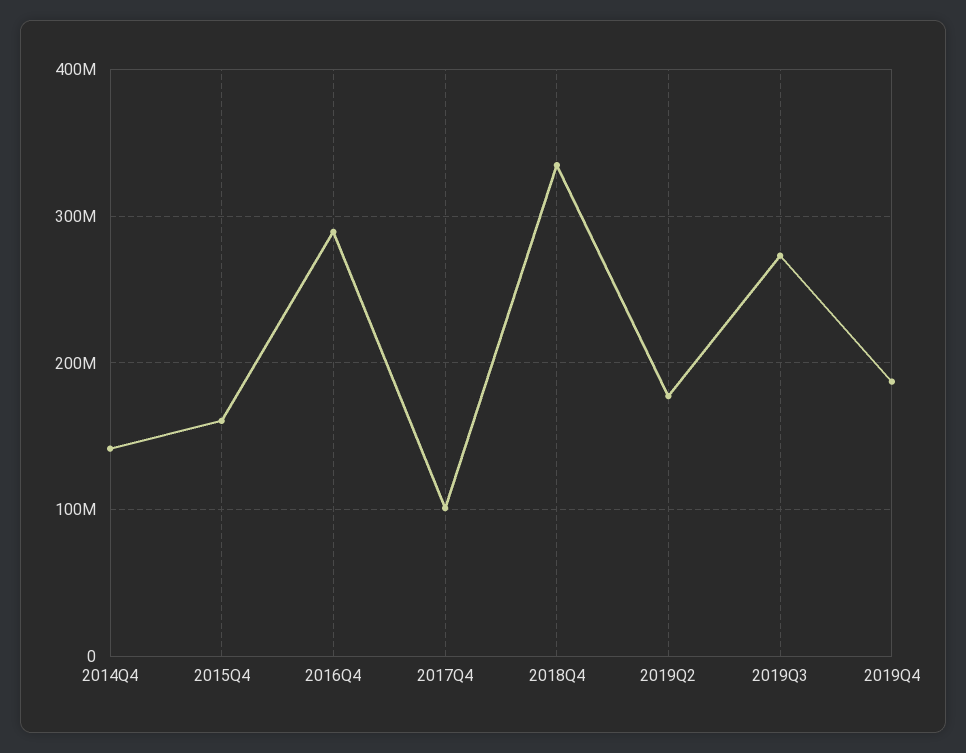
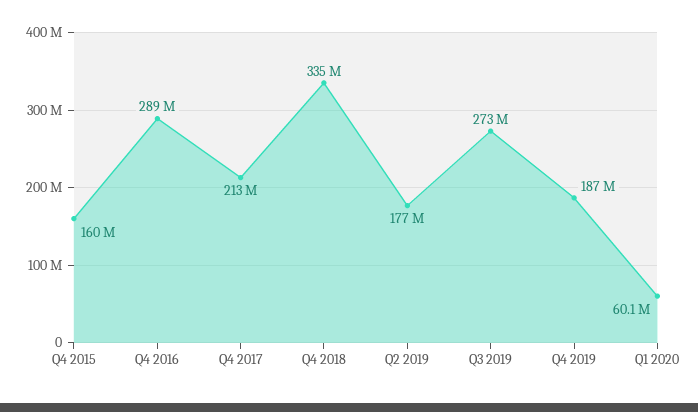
2014Q4: 140000000 -> none
2017Q4: 100000000 -> 213000000
Q1 2020: none -> 60100000

